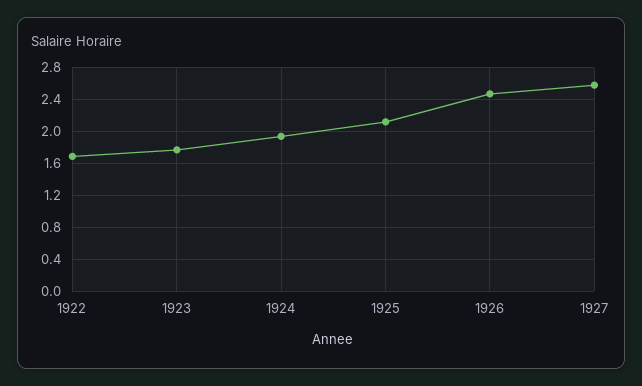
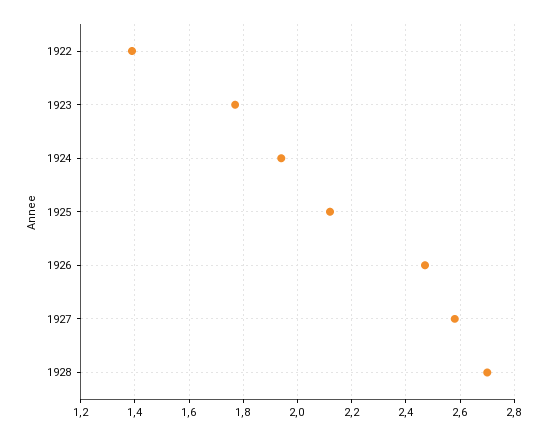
1922: 1.7 -> 1.4
1928: none -> 2.7

